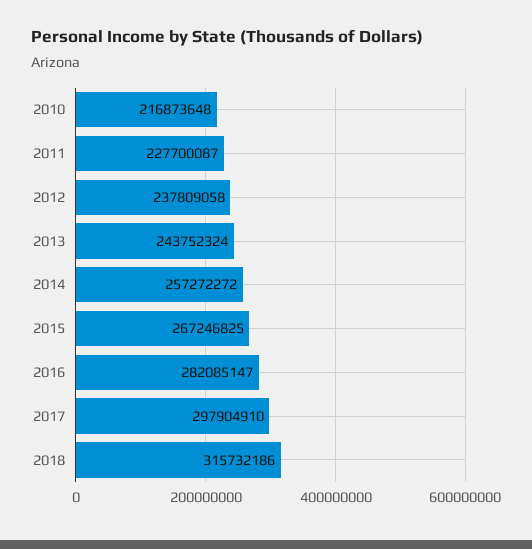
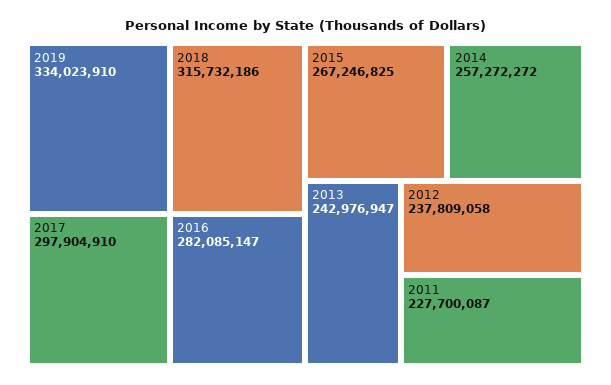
2010: 216873648 -> none
2013: 243752324 -> 242976947
2019: none -> 334023910

